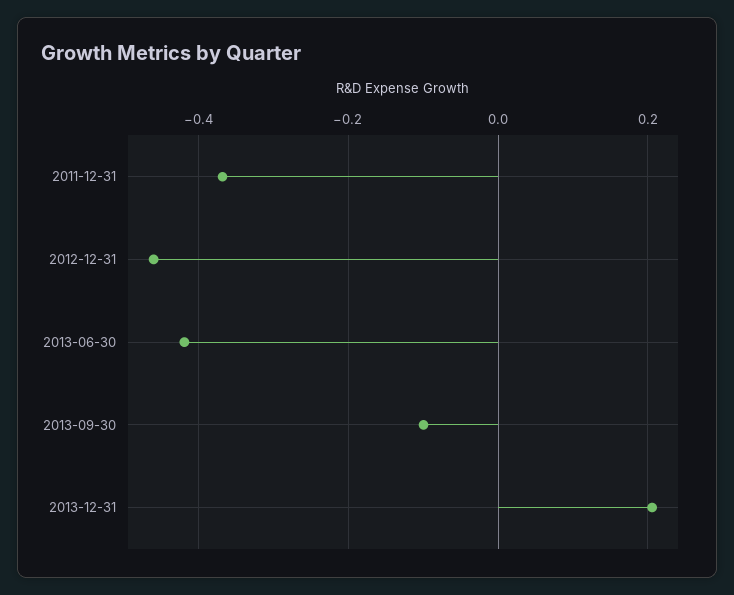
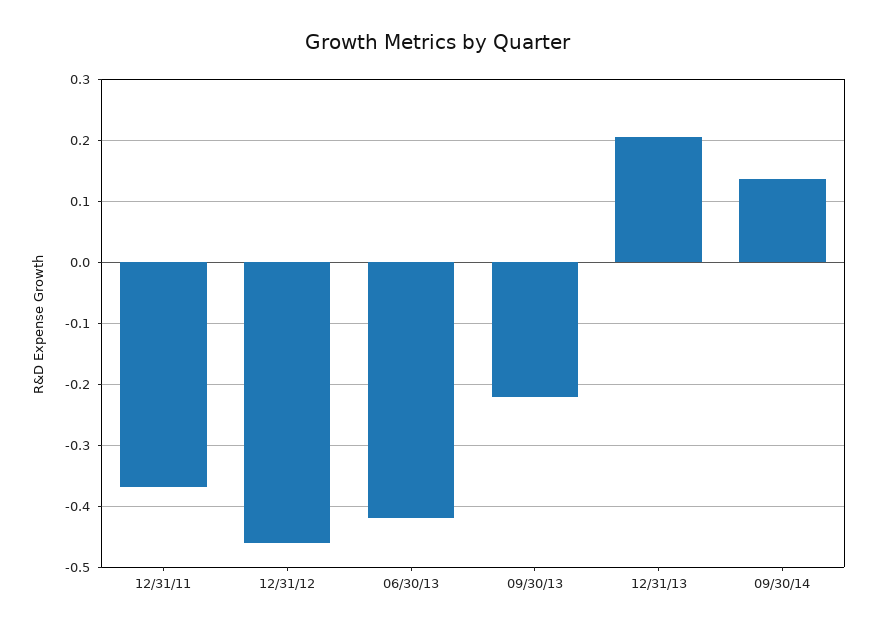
2013-09-30: -0.1 -> -0.22
09/30/14: none -> 0.14

